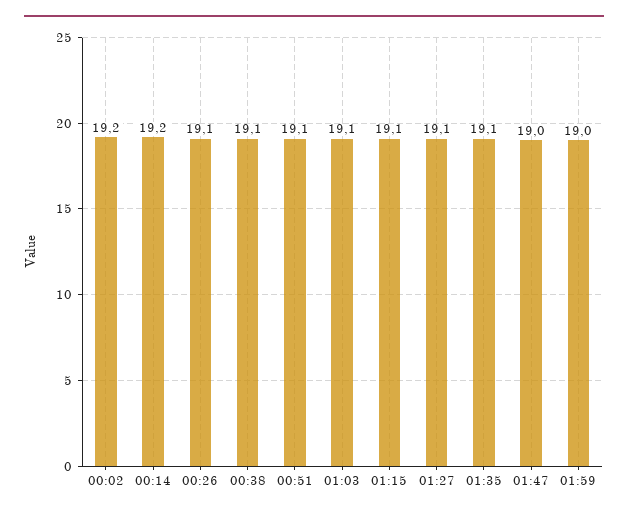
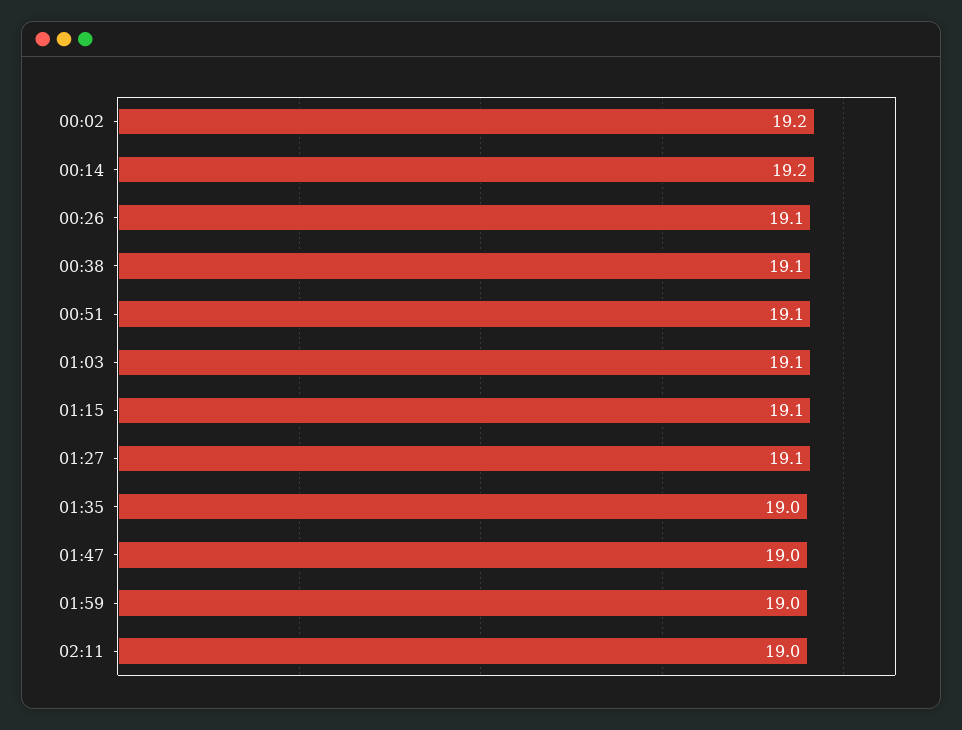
01:35: 19.1 -> 19
02:11: none -> 19

